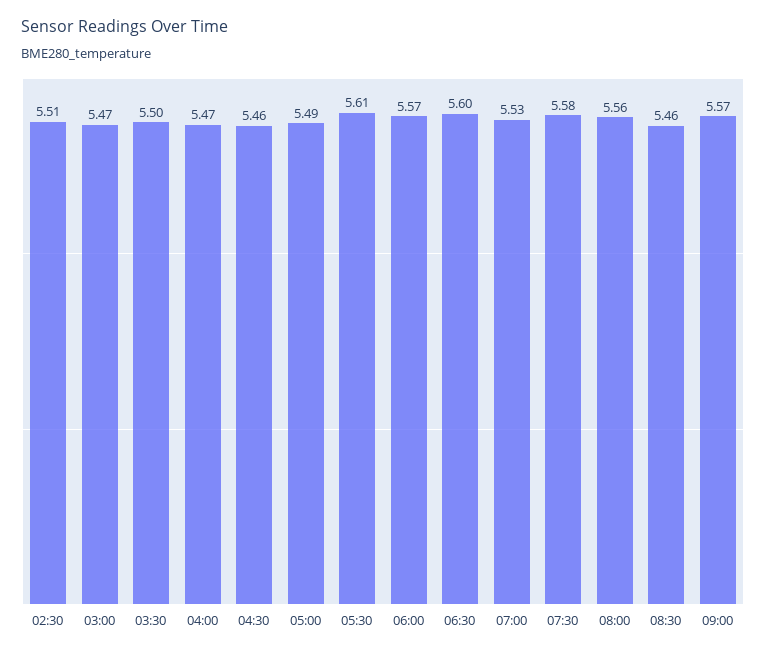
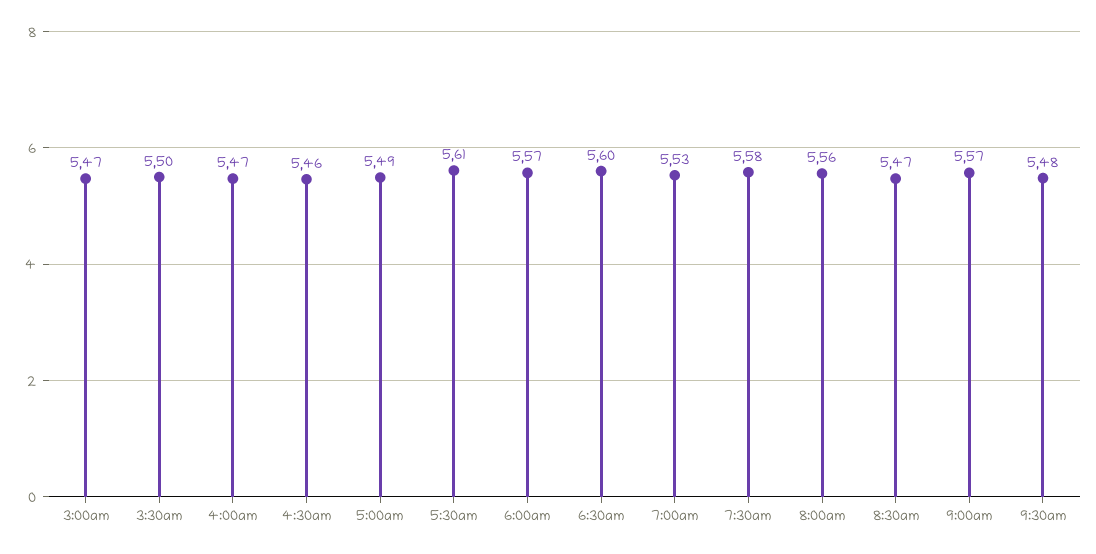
02:30: 5.51 -> none
08:30: 5.46 -> 5.47
9:30am: none -> 5.48

